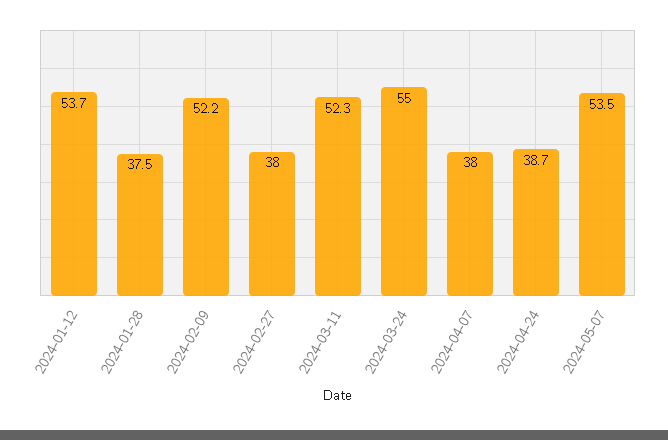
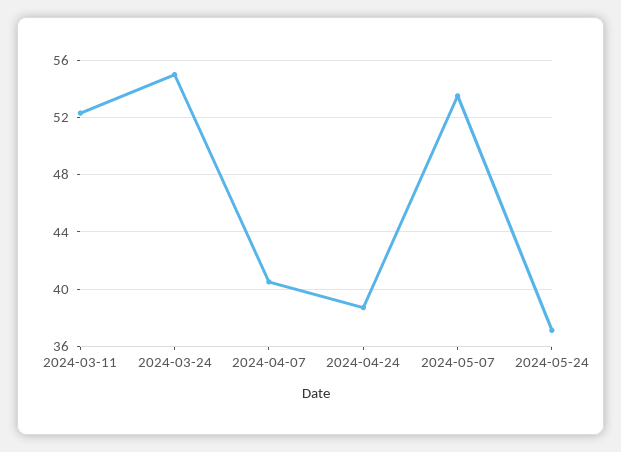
2024-01-12: 53.7 -> none
2024-01-28: 37.5 -> none
2024-02-09: 52.2 -> none
2024-02-27: 38 -> none
2024-04-07: 38 -> 40.5
2024-05-24: none -> 37

